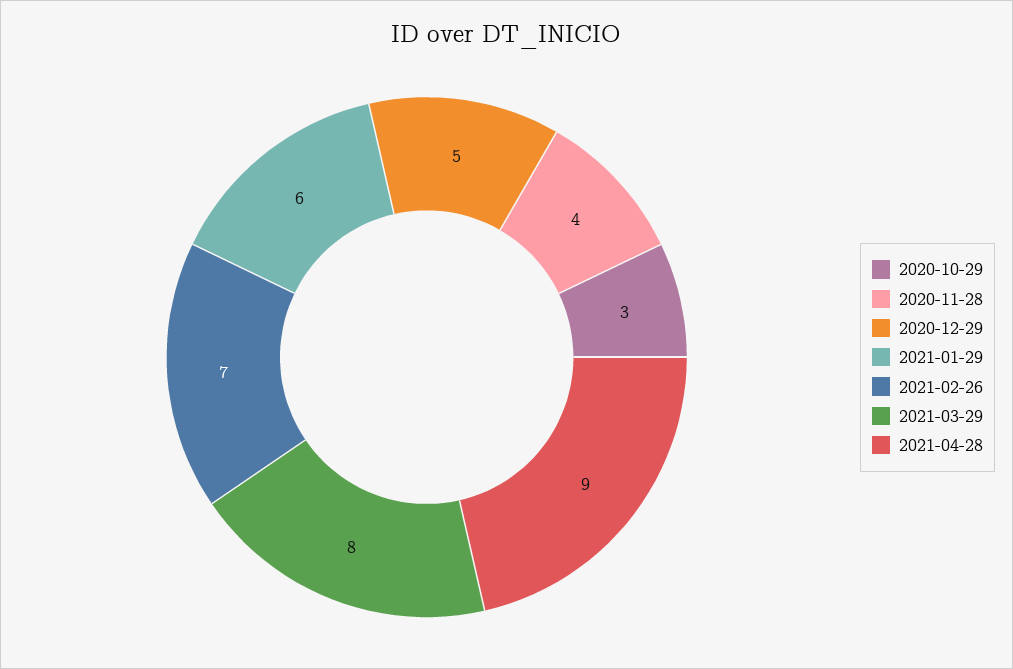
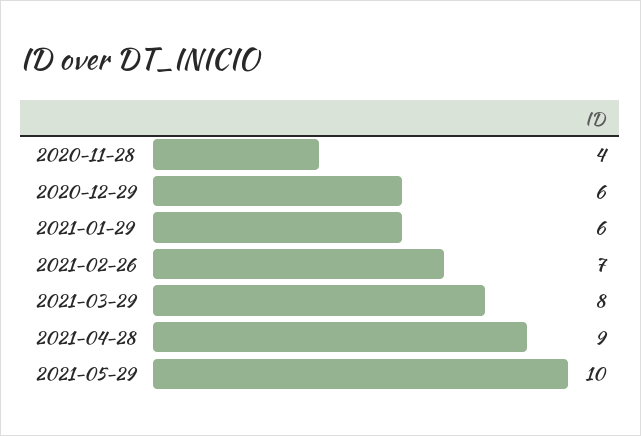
2020-10-29: 3 -> none
2020-12-29: 5 -> 6
2021-05-29: none -> 10

